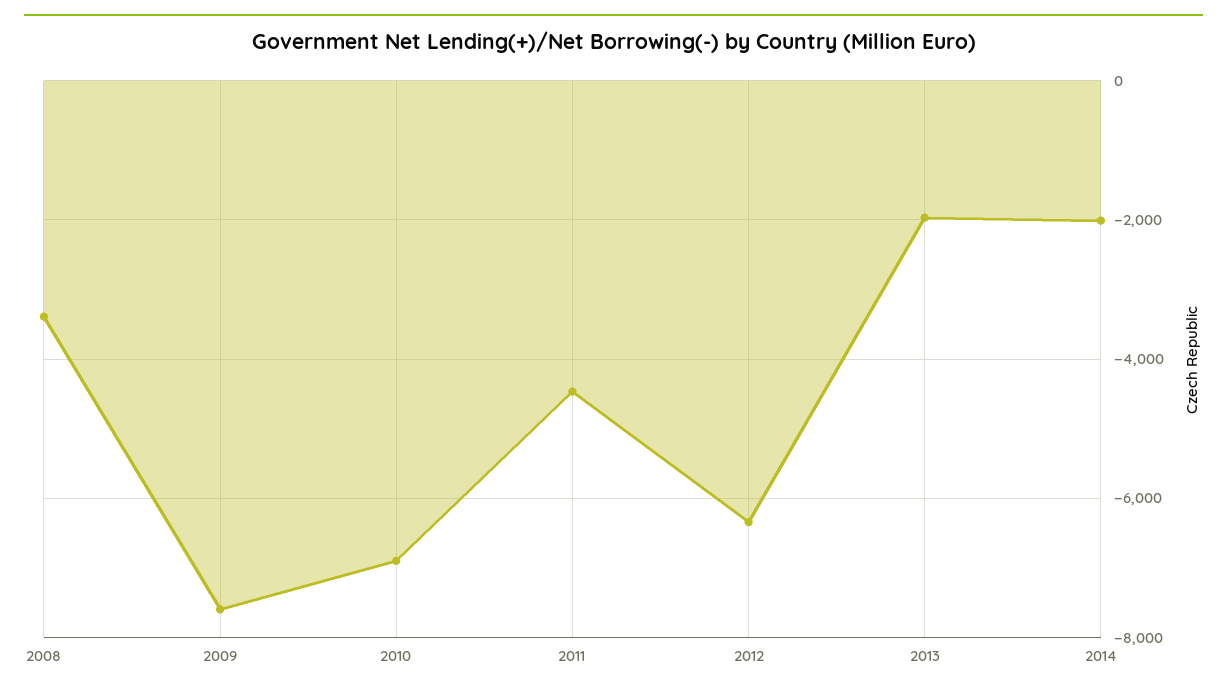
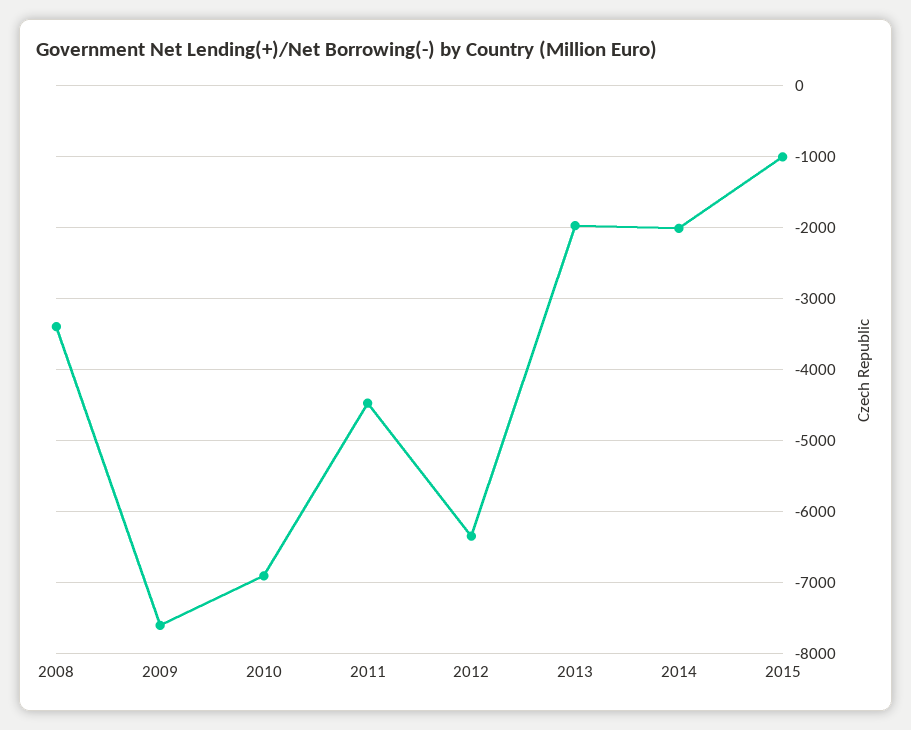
2015: none -> -1000

